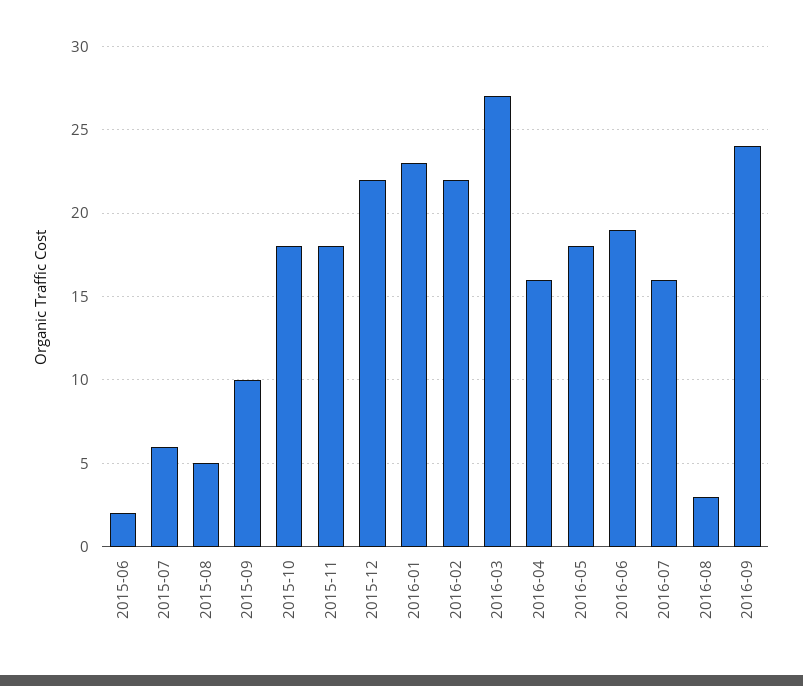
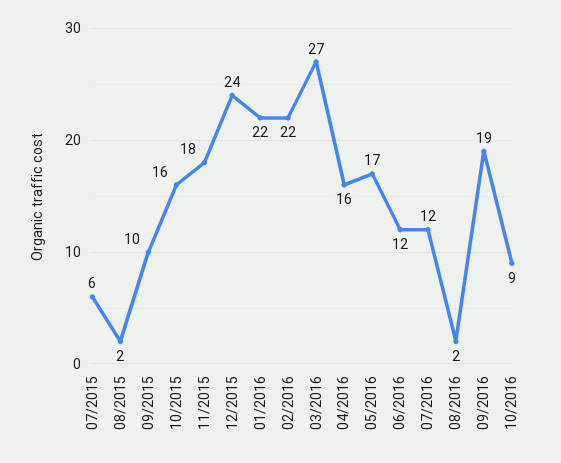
2015-06: 2 -> none
2015-08: 5 -> 2
2015-10: 18 -> 16
2015-12: 22 -> 24
2016-01: 23 -> 22
2016-05: 18 -> 17
2016-06: 19 -> 12
2016-07: 16 -> 12
2016-08: 3 -> 2
2016-09: 24 -> 19
10/2016: none -> 9

